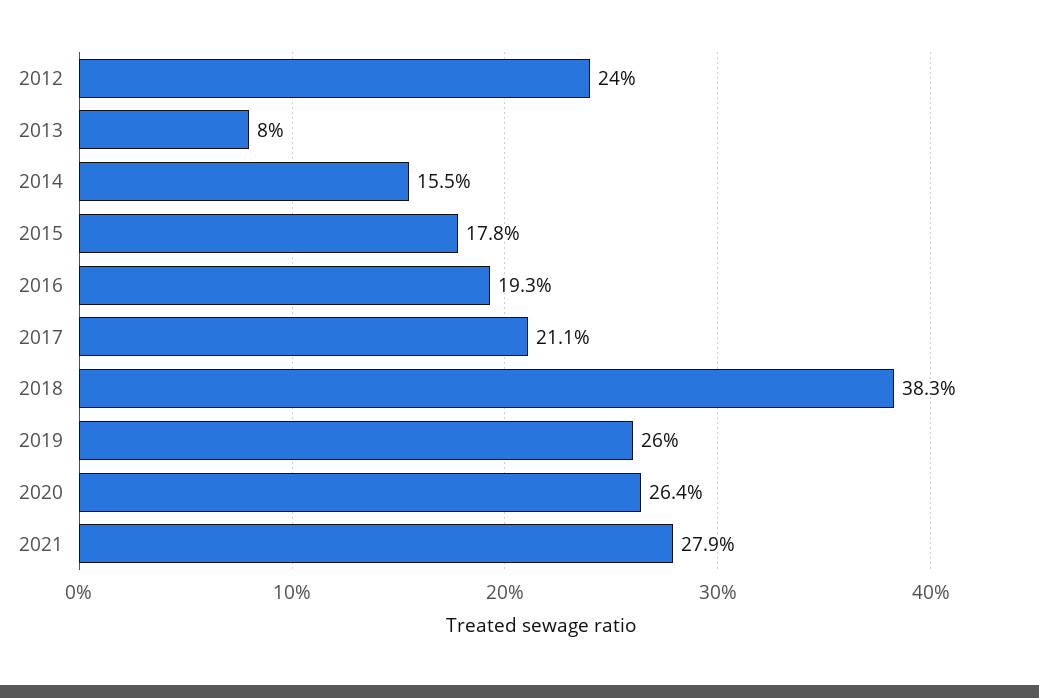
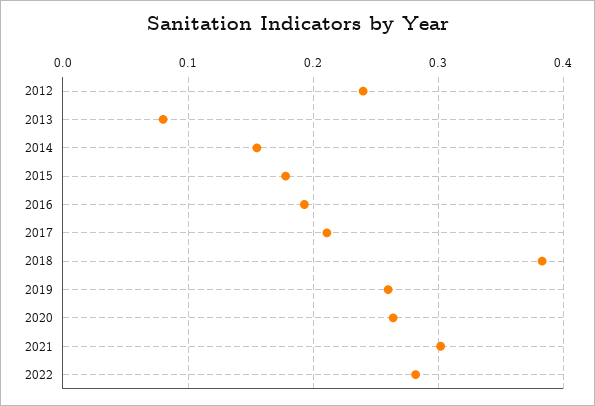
2021: 0.279 -> 0.3
2022: none -> 0.28

